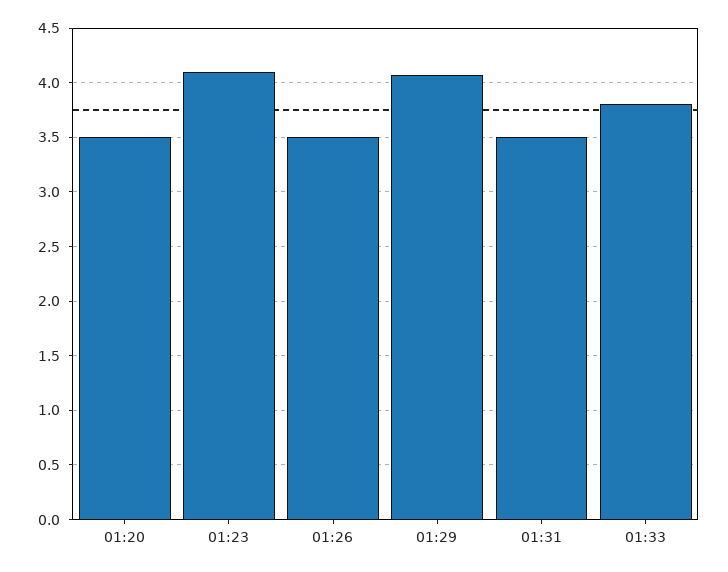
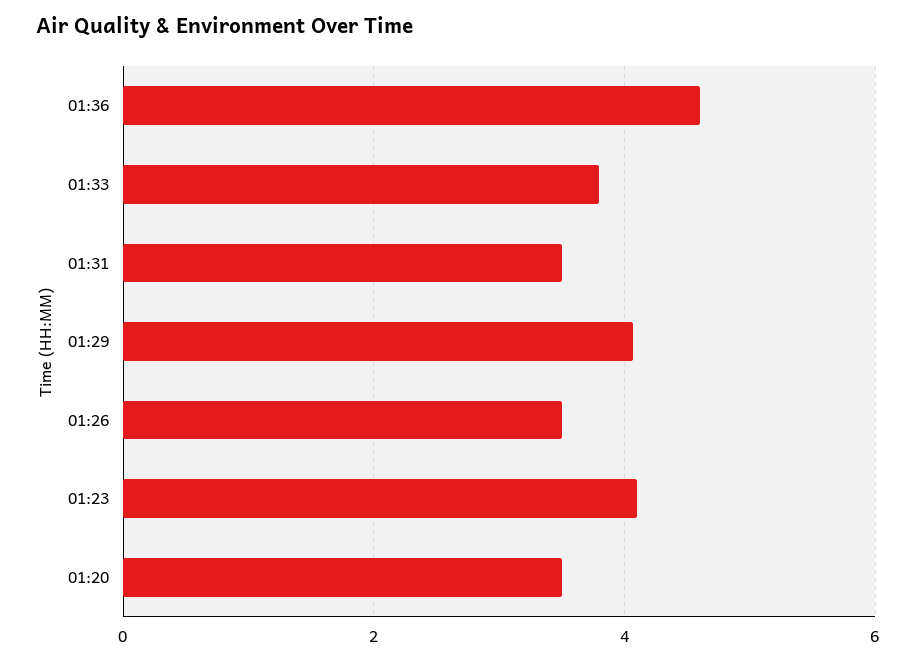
01:36: none -> 4.6

